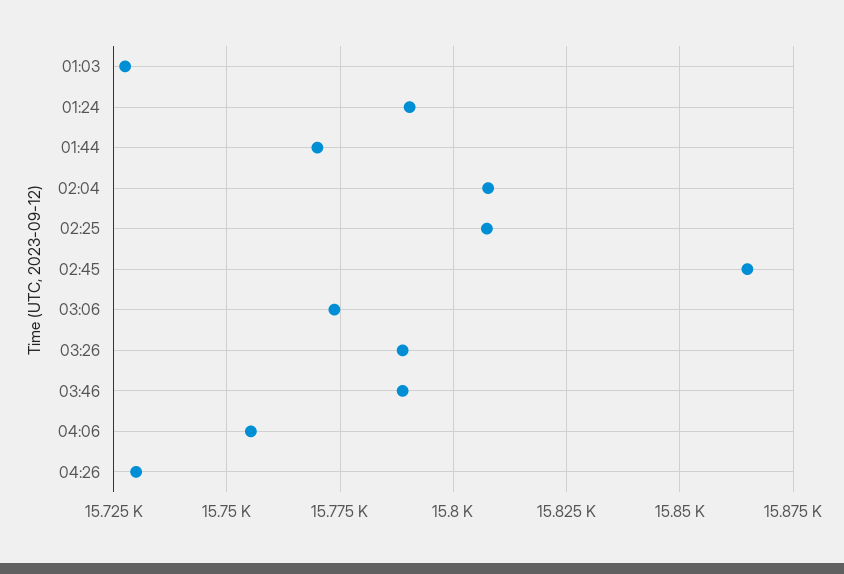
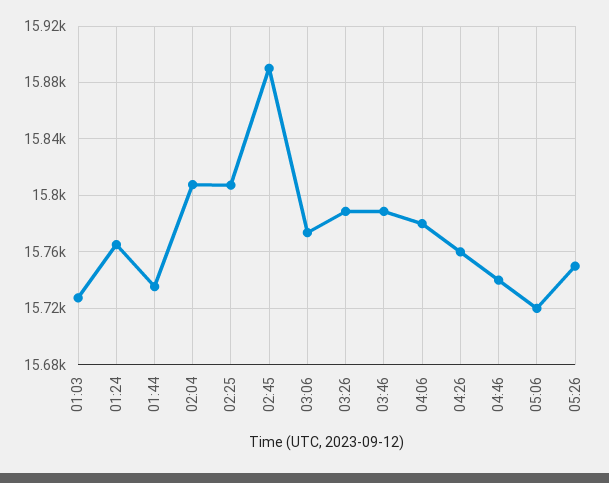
01:24: 15790 -> 15765
01:44: 15770 -> 15735
02:45: 15865 -> 15890
04:06: 15755 -> 15780
04:26: 15730 -> 15760
04:46: none -> 15740
05:06: none -> 15720
05:26: none -> 15750

